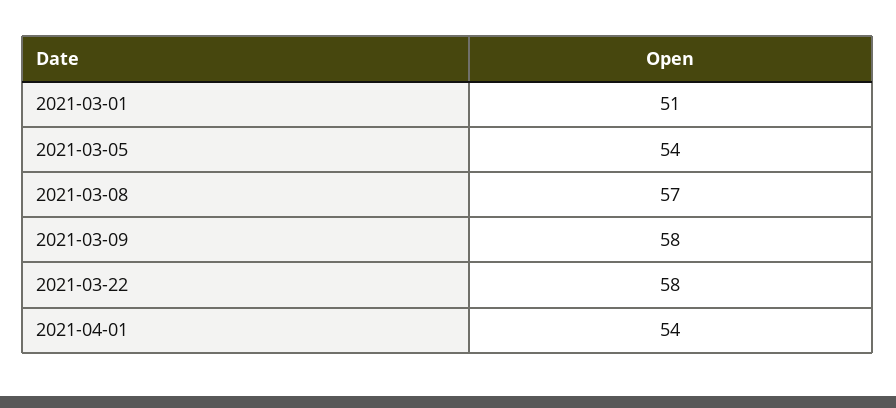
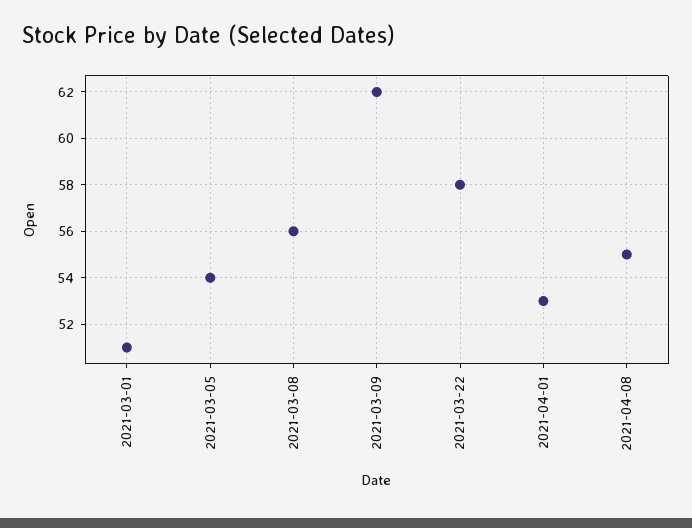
2021-03-08: 57 -> 56
2021-03-09: 58 -> 62
2021-04-01: 54 -> 53
2021-04-08: none -> 55

